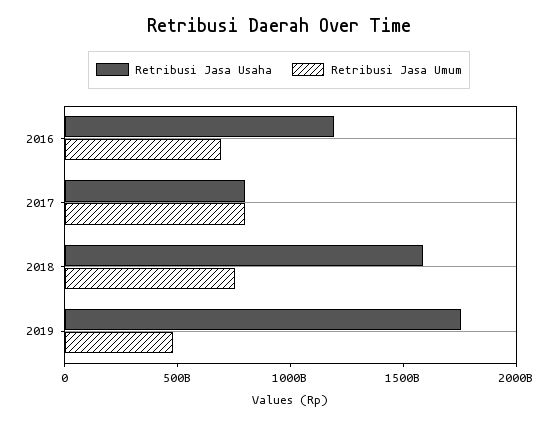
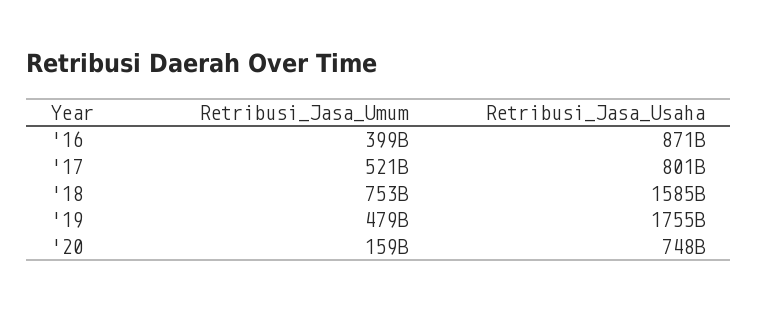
Retribusi Jasa Usaha, 2016: 1200000000000 -> 871000000000
Retribusi Jasa Umum, 2016: 700000000000 -> 399000000000
Retribusi Jasa Umum, 2017: 800000000000 -> 521000000000
Retribusi Jasa Umum, '20: none -> 159000000000
Retribusi Jasa Usaha, '20: none -> 748000000000

